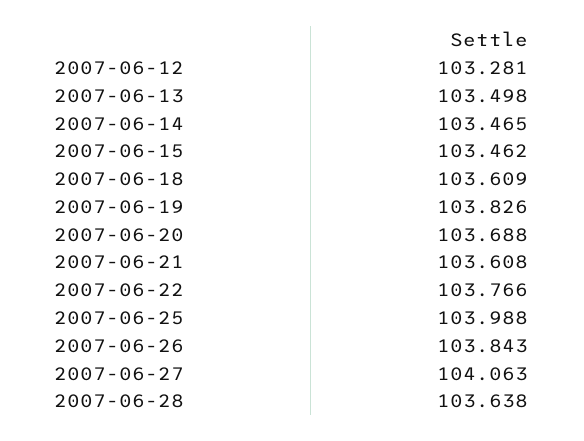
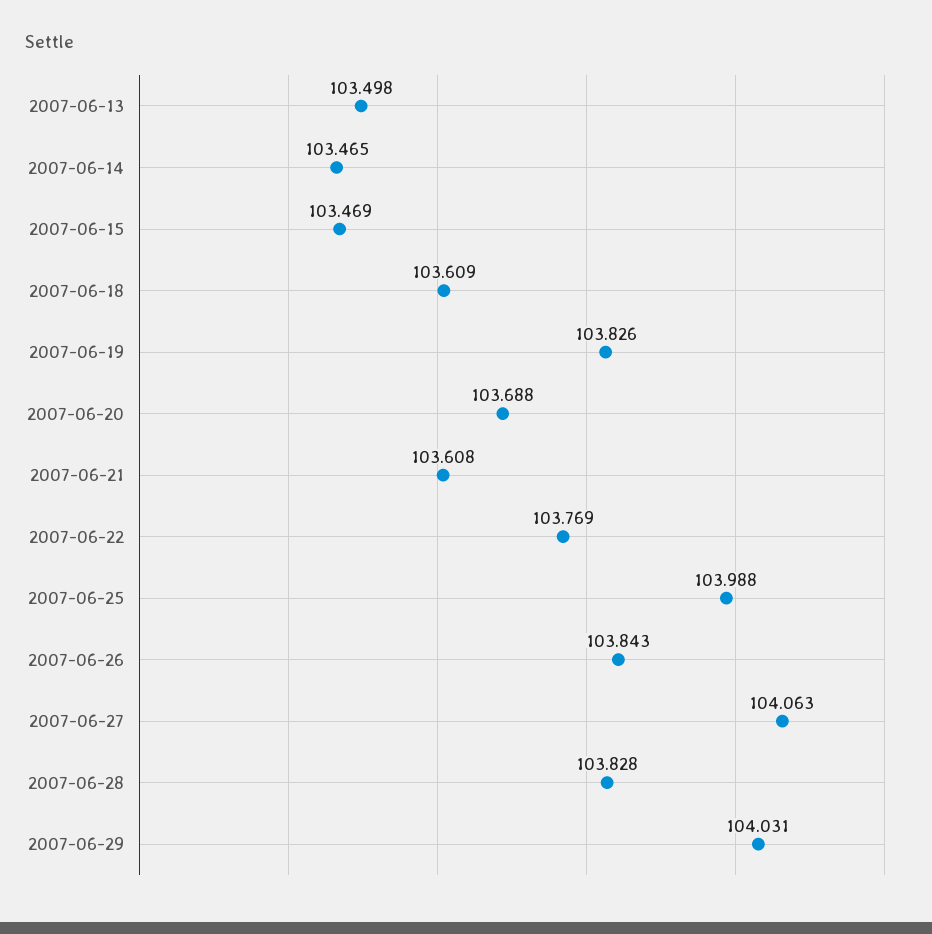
2007-06-12: 103.281 -> none
2007-06-15: 103.462 -> 103.469
2007-06-22: 103.766 -> 103.769
2007-06-28: 103.638 -> 103.828
2007-06-29: none -> 104.031

